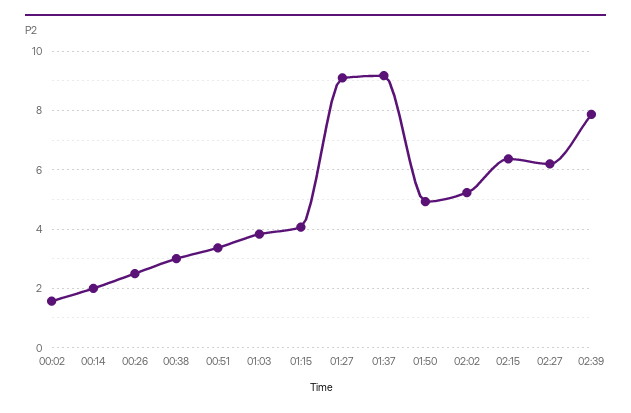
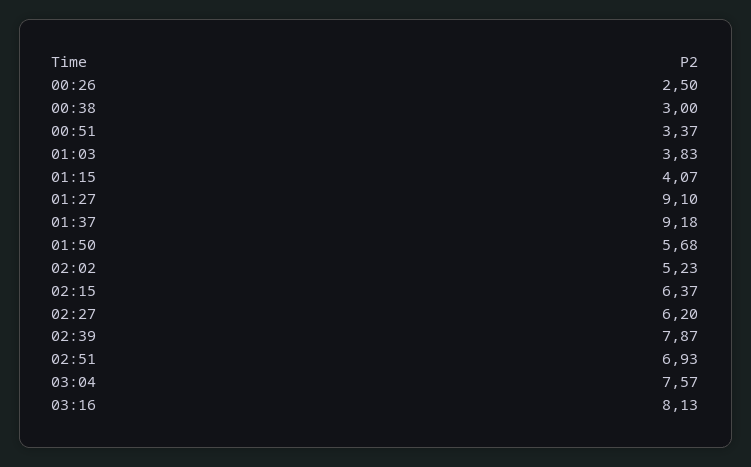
00:02: 1.5 -> none
00:14: 2 -> none
01:50: 5 -> 5.68
02:51: none -> 6.93
03:04: none -> 7.57
03:16: none -> 8.13

